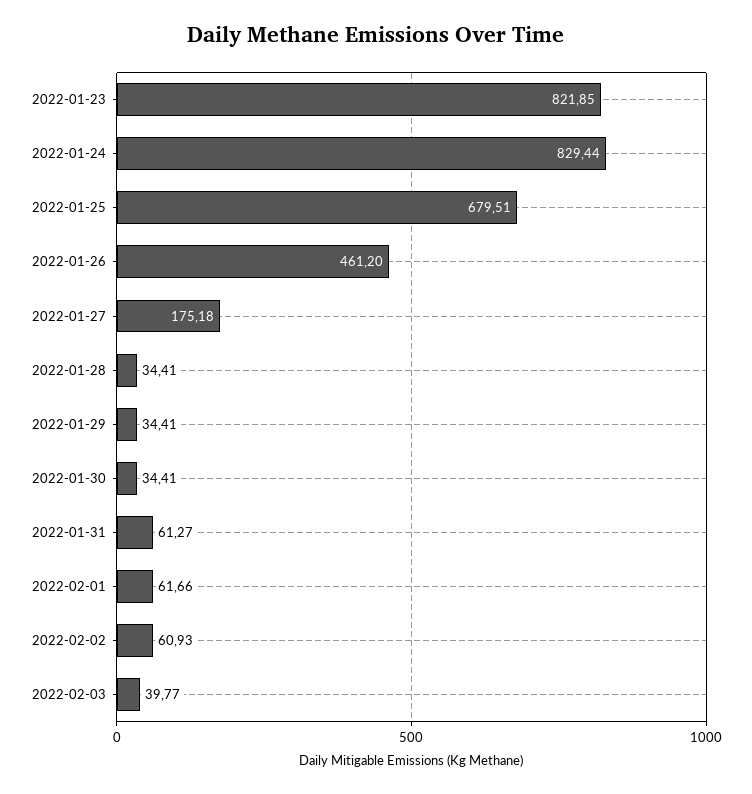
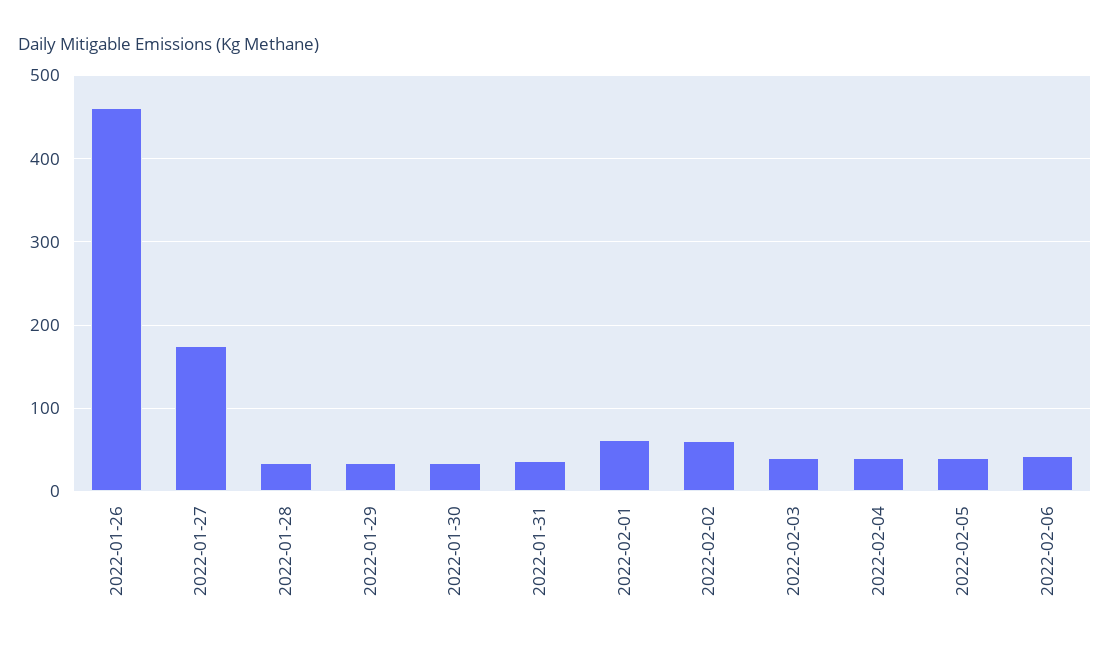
2022-01-23: 821.85 -> none
2022-01-24: 829.44 -> none
2022-01-25: 679.51 -> none
2022-01-31: 61.27 -> 40
2022-02-04: none -> 40
2022-02-05: none -> 40
2022-02-06: none -> 40

